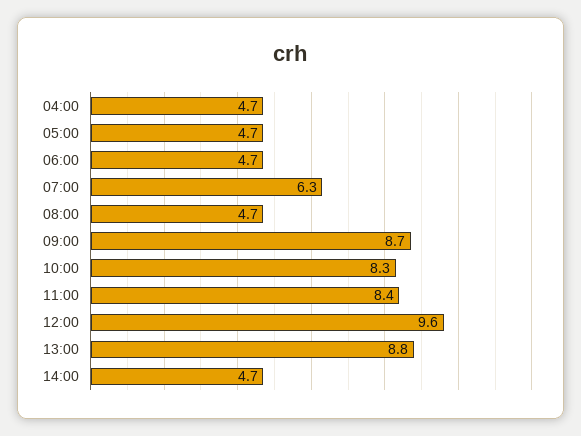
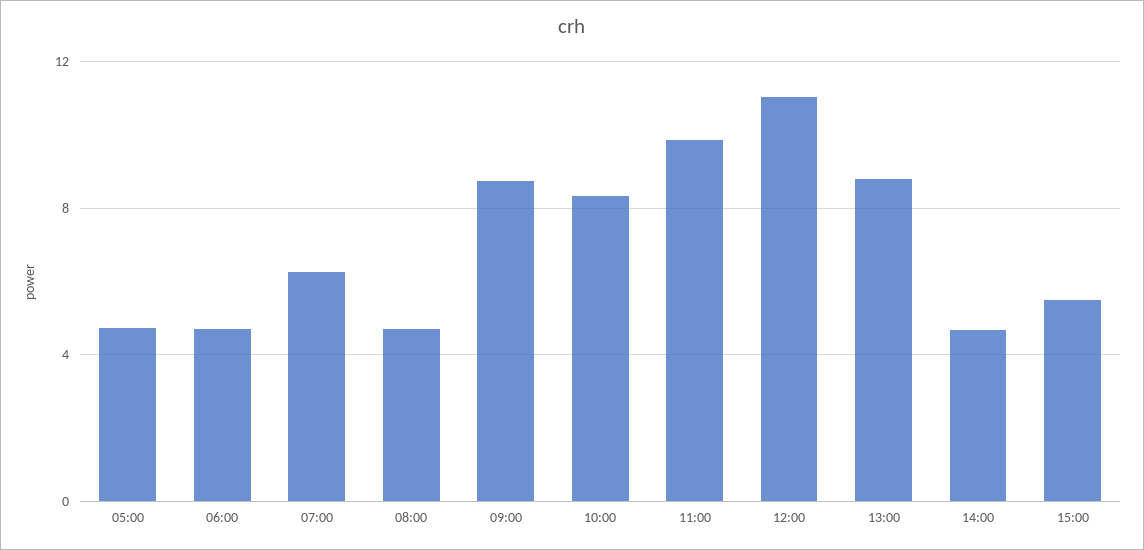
04:00: 4.7 -> none
11:00: 8.4 -> 10
12:00: 9.6 -> 11
15:00: none -> 5.5

